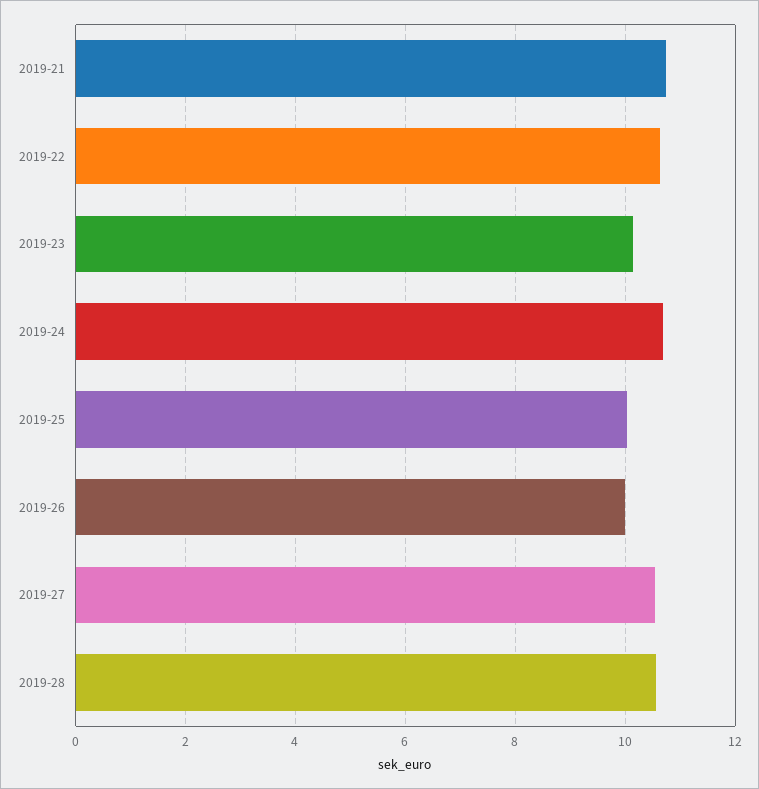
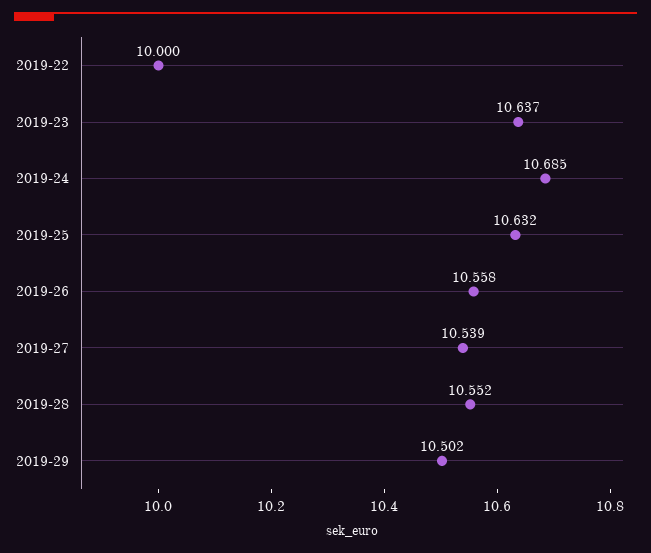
2019-21: 10.8 -> none
2019-22: 10.6 -> 10
2019-23: 10.2 -> 10.637
2019-25: 10 -> 10.632
2019-26: 10 -> 10.558
2019-29: none -> 10.502

